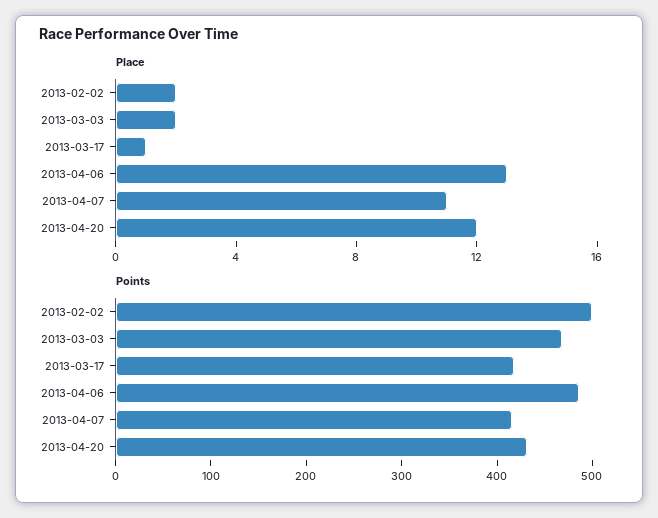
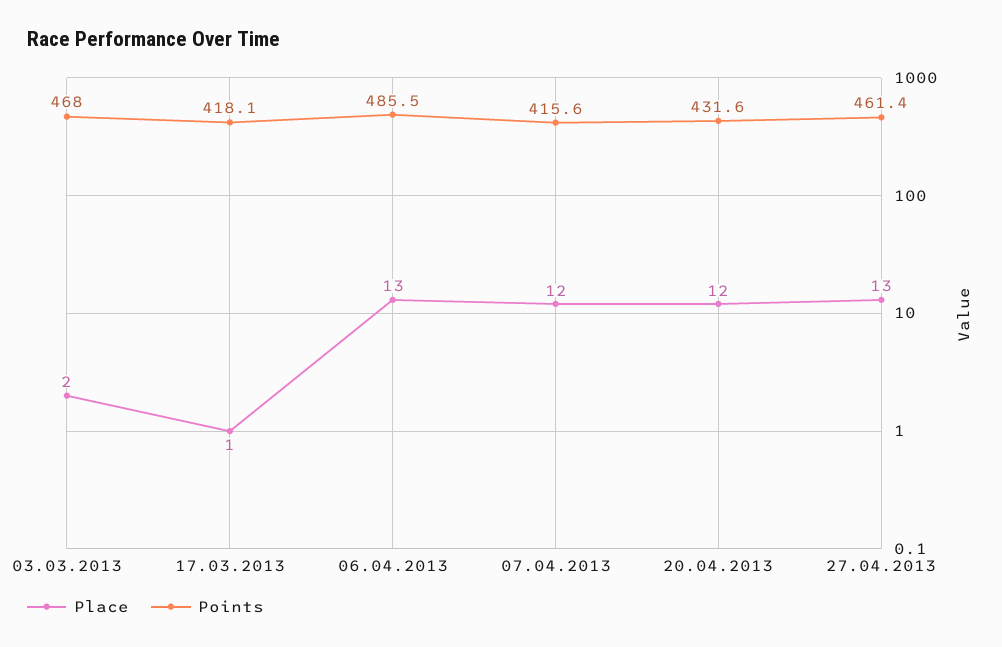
Place, 2013-02-02: 2 -> none
Place, 2013-04-07: 11 -> 12
Points, 2013-02-02: 500 -> none
Place, 27.04.2013: none -> 13
Points, 27.04.2013: none -> 461.4

